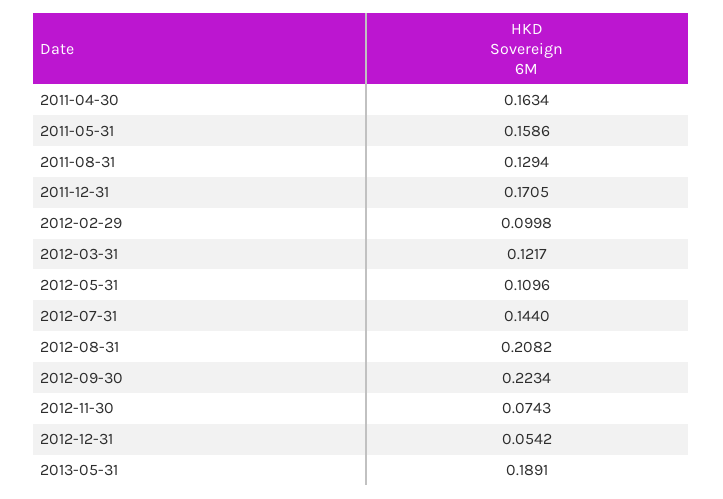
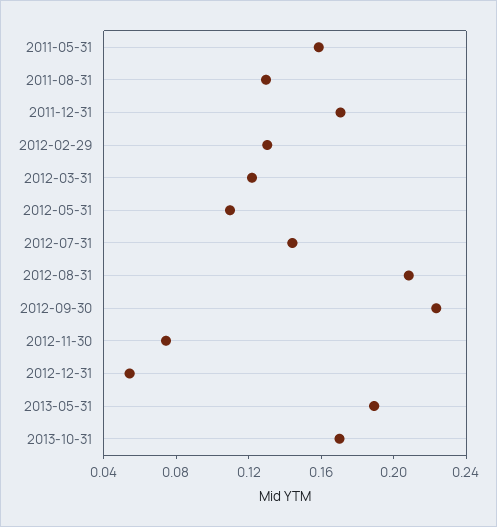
2011-04-30: 0.1634 -> none
2012-02-29: 0.0998 -> 0.13
2013-10-31: none -> 0.17

